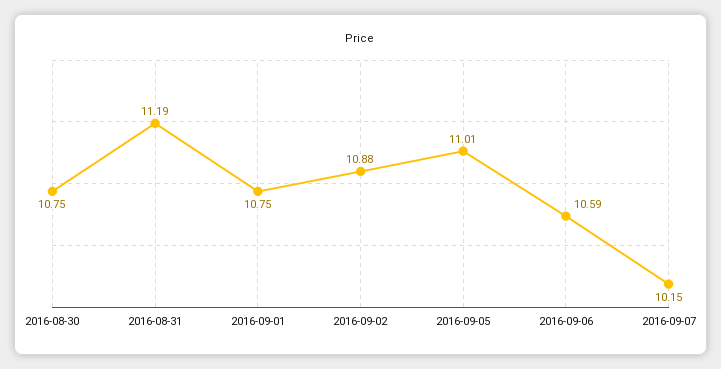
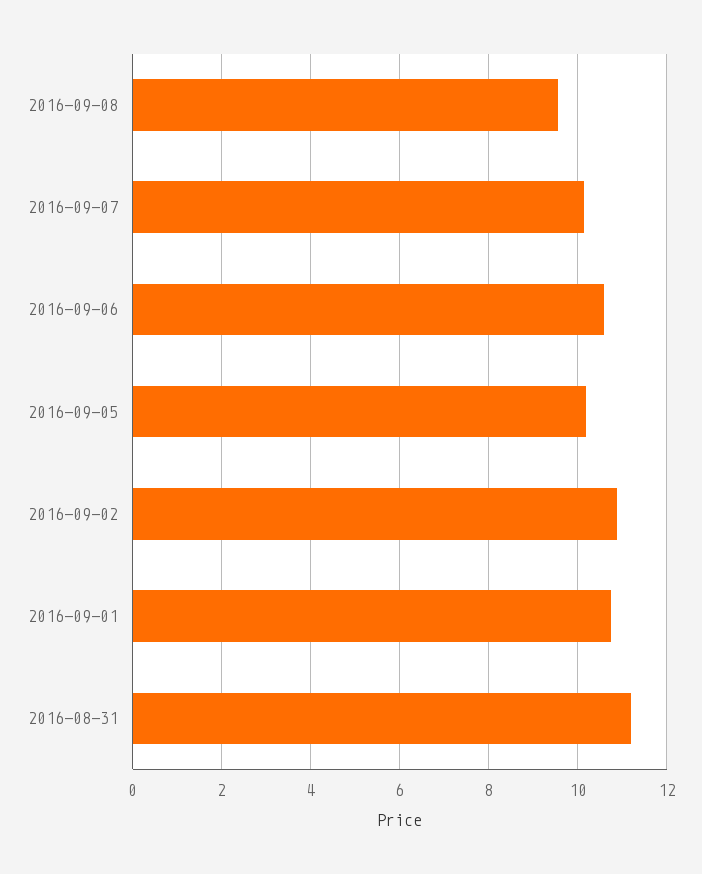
2016-08-30: 10.75 -> none
2016-09-05: 11.01 -> 10.2
2016-09-08: none -> 9.6

